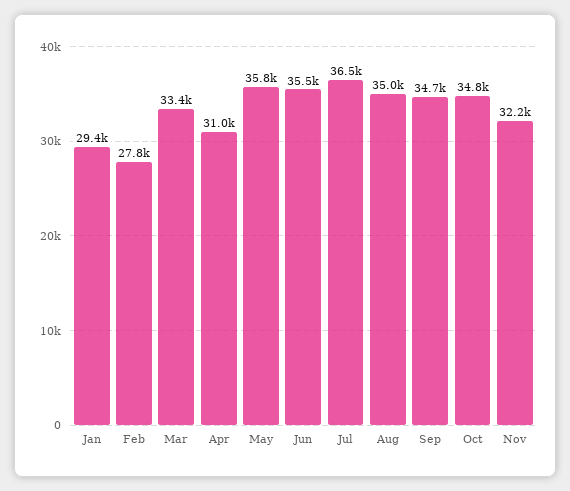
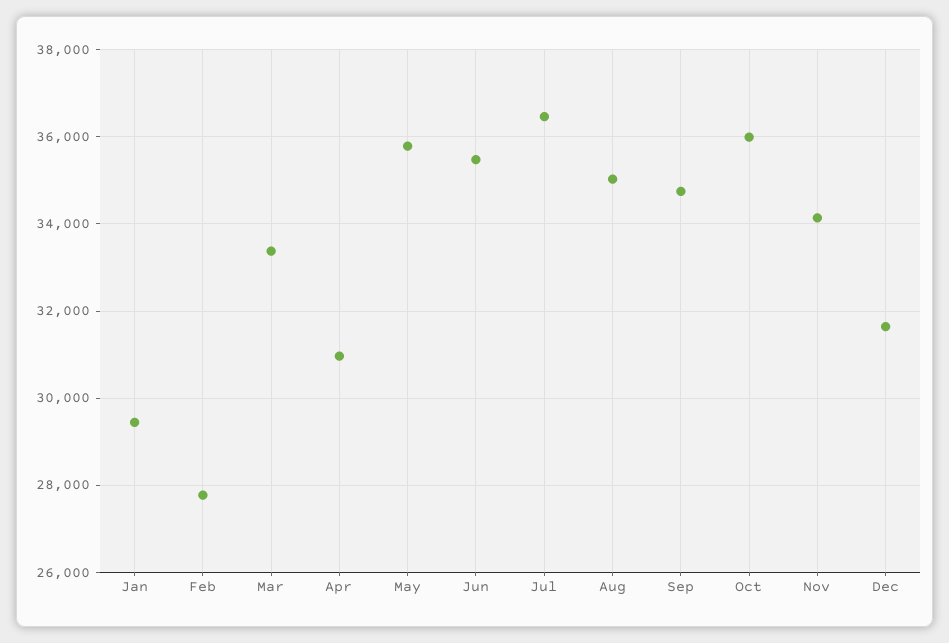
Oct: 34800 -> 36000
Nov: 32200 -> 34200
Dec: none -> 31600

